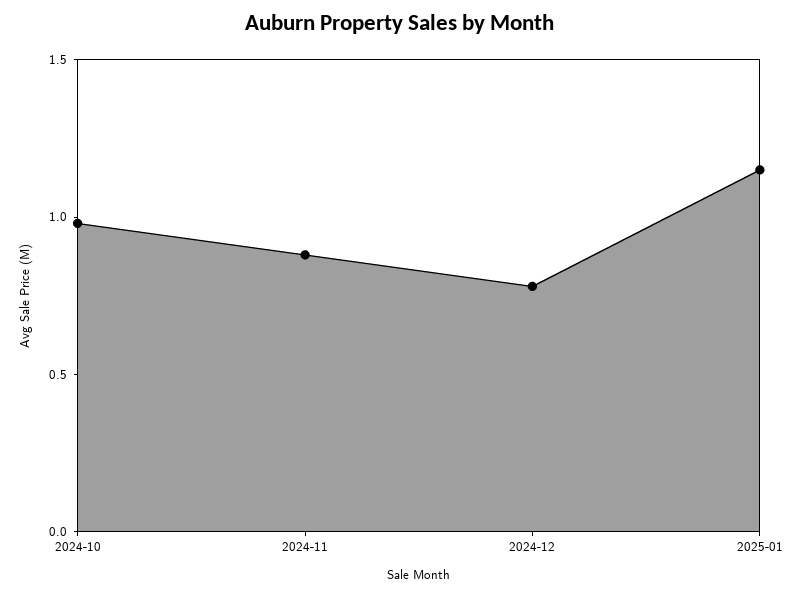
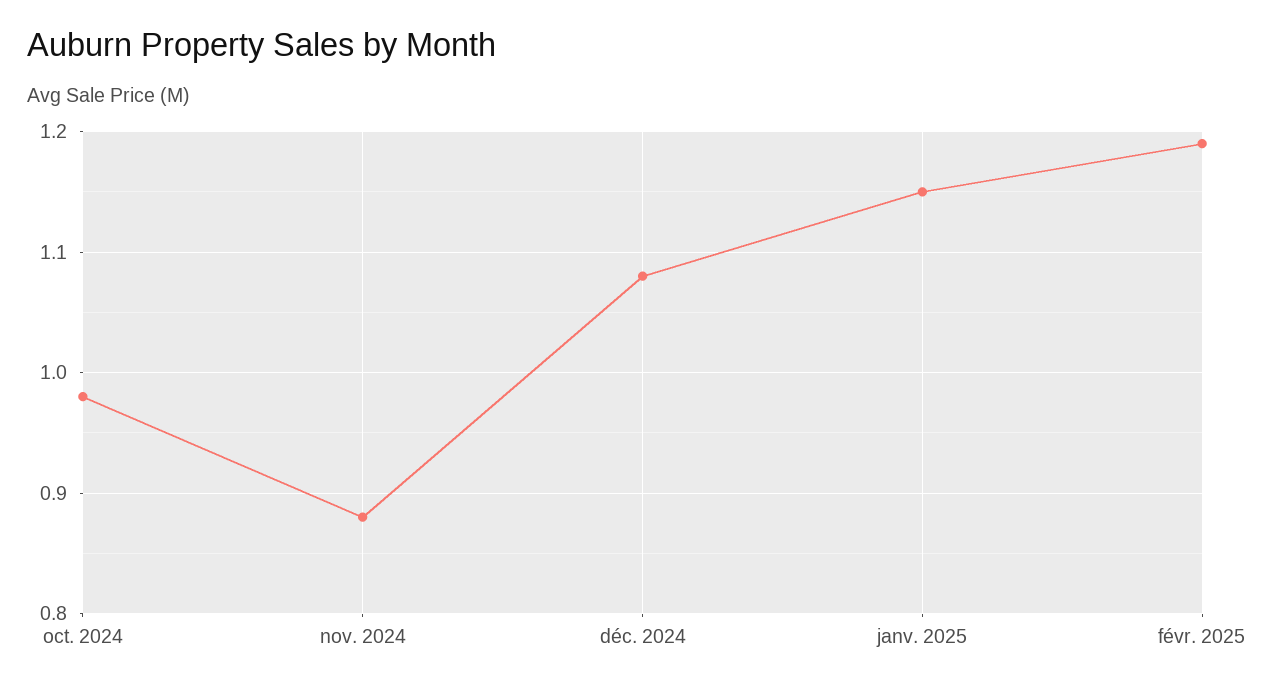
2024-12: 0.8 -> 1.08
févr. 2025: none -> 1.19

